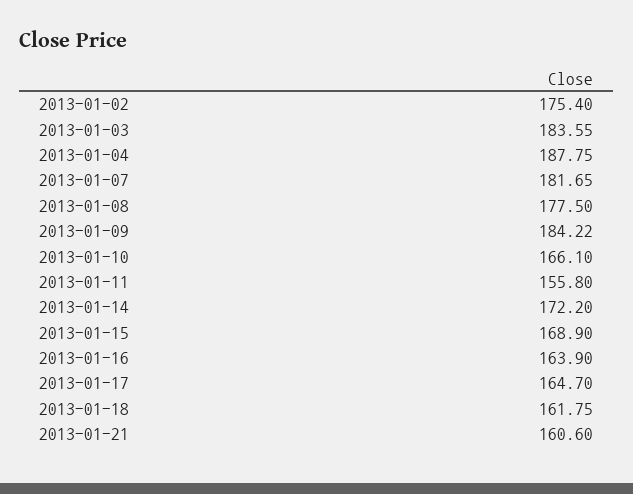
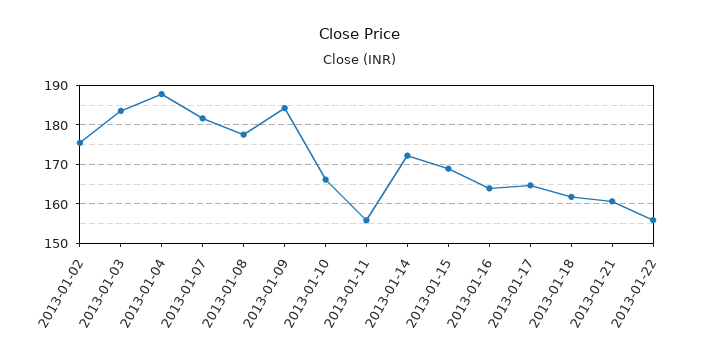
2013-01-22: none -> 156

